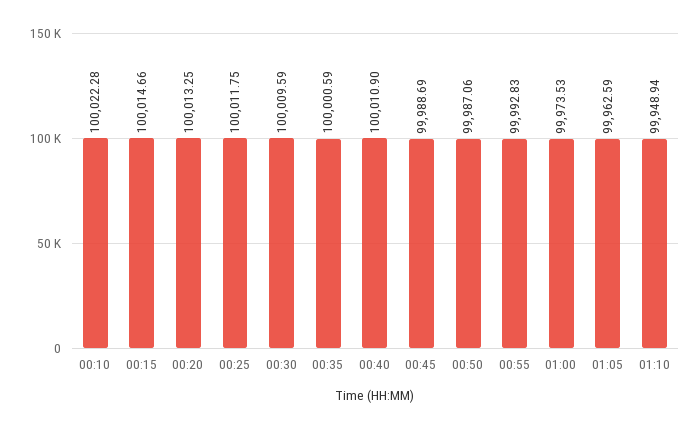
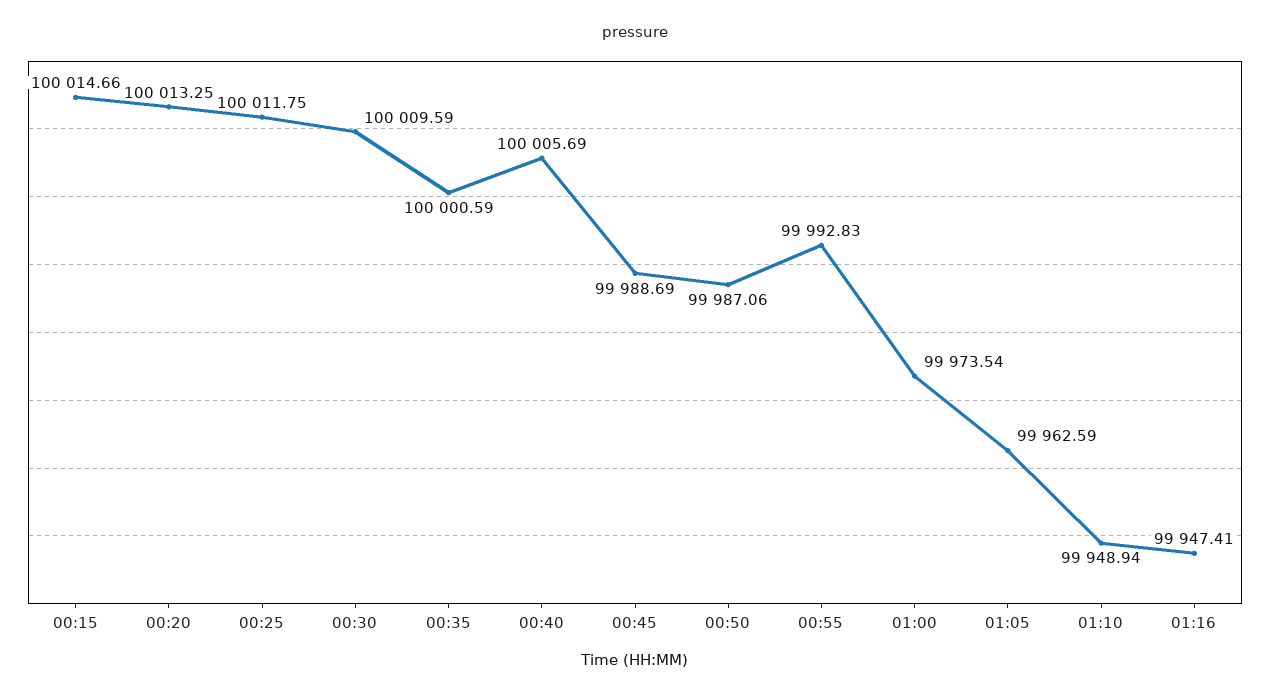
00:10: 100022.28 -> none
00:40: 100010.9 -> 100005.69
01:00: 99973.53 -> 99973.54
01:16: none -> 99947.41

